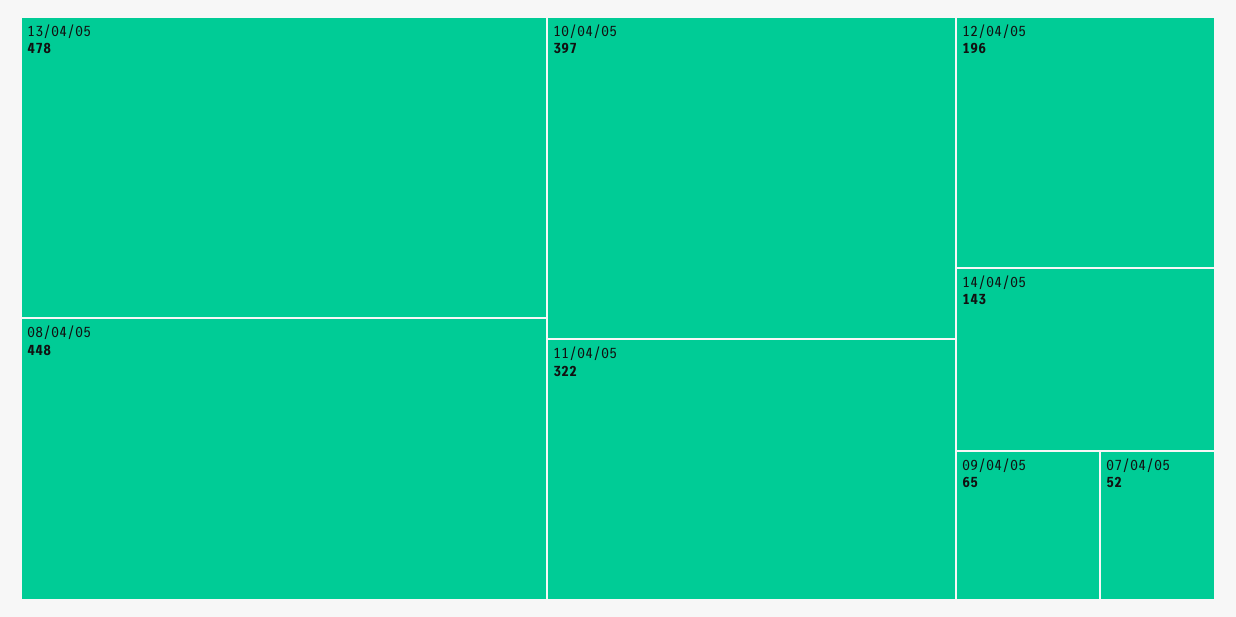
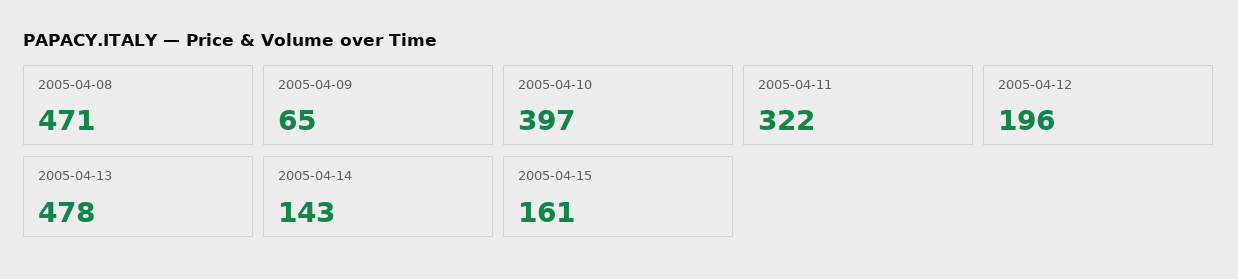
08/04/05: 448 -> 471
07/04/05: 52 -> none
2005-04-15: none -> 161

